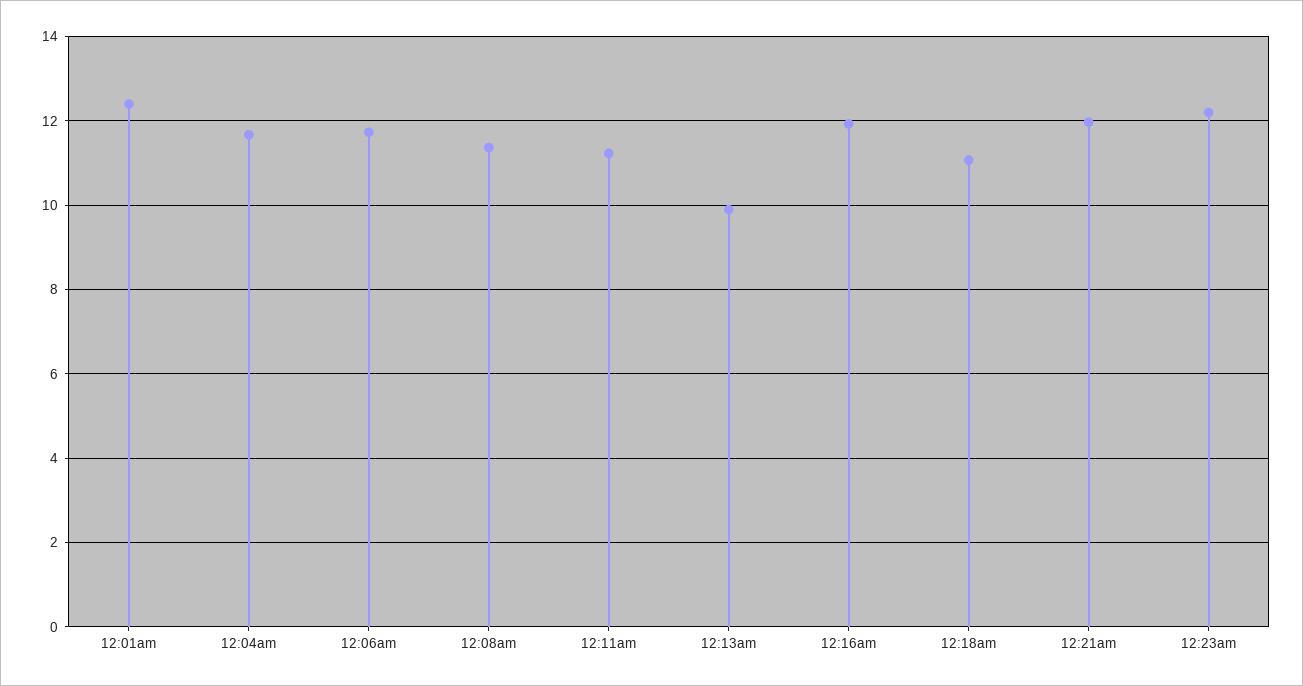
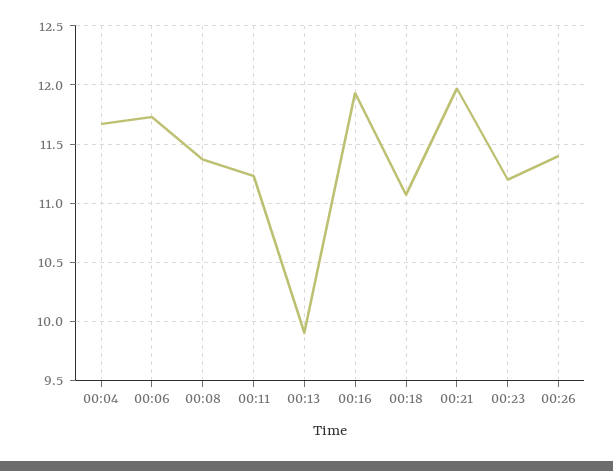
12:01am: 12.4 -> none
12:23am: 12.2 -> 11.2
00:26: none -> 11.4

